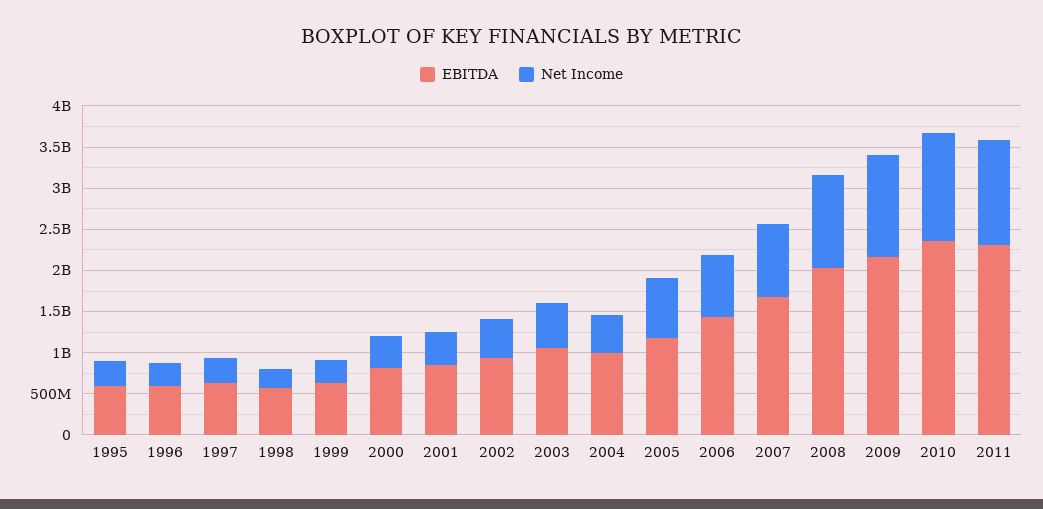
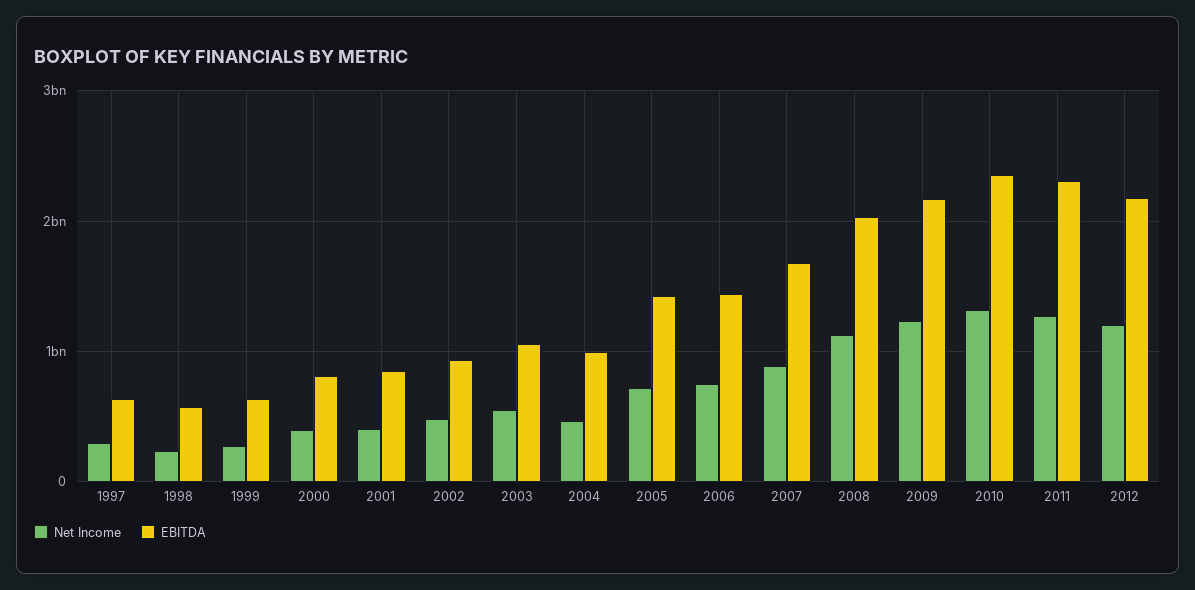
EBITDA, 1995: 600000000 -> none
Net Income, 1995: 300000000 -> none
EBITDA, 1996: 600000000 -> none
Net Income, 1996: 300000000 -> none
EBITDA, 2005: 1200000000 -> 1400000000
Net Income, 2012: none -> 1200000000
EBITDA, 2012: none -> 2200000000

